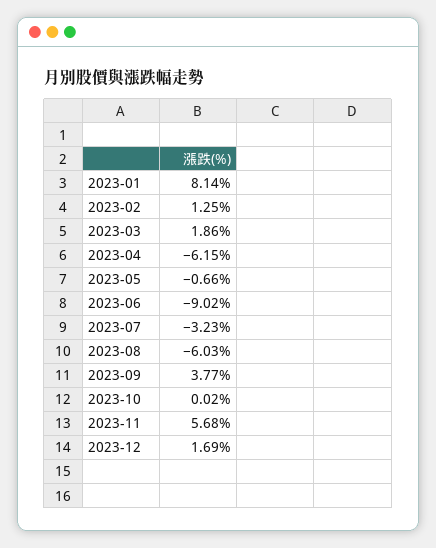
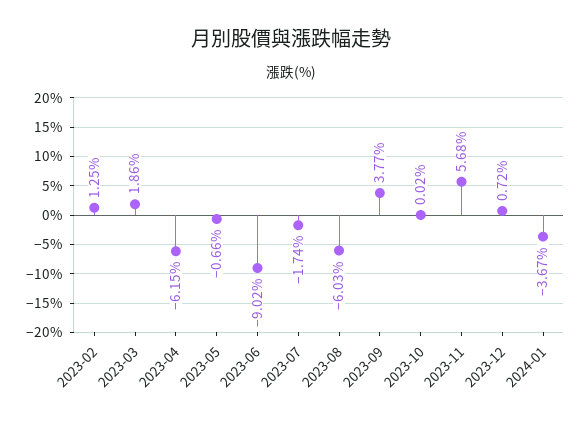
2023-01: 8.14 -> none
2023-07: -3.23 -> -1.74
2023-12: 1.69 -> 0.72
2024-01: none -> -3.67

